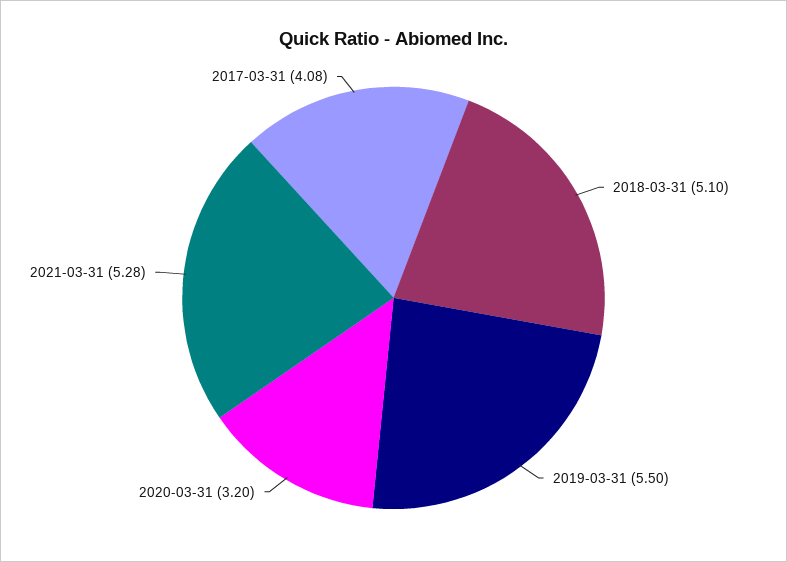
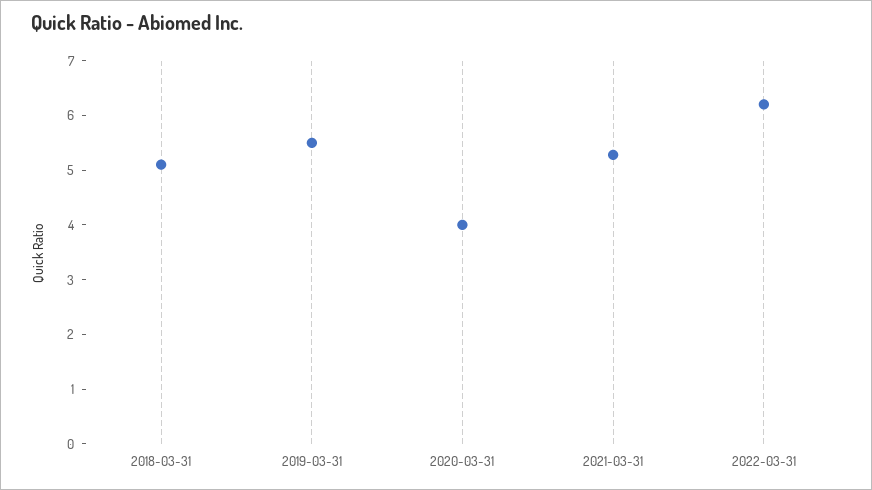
2020-03-31: 3.2 -> 4
2017-03-31: 4.08 -> none
2022-03-31: none -> 6.2

